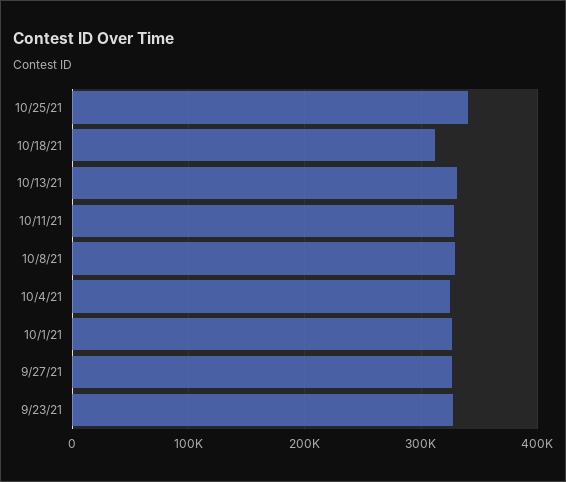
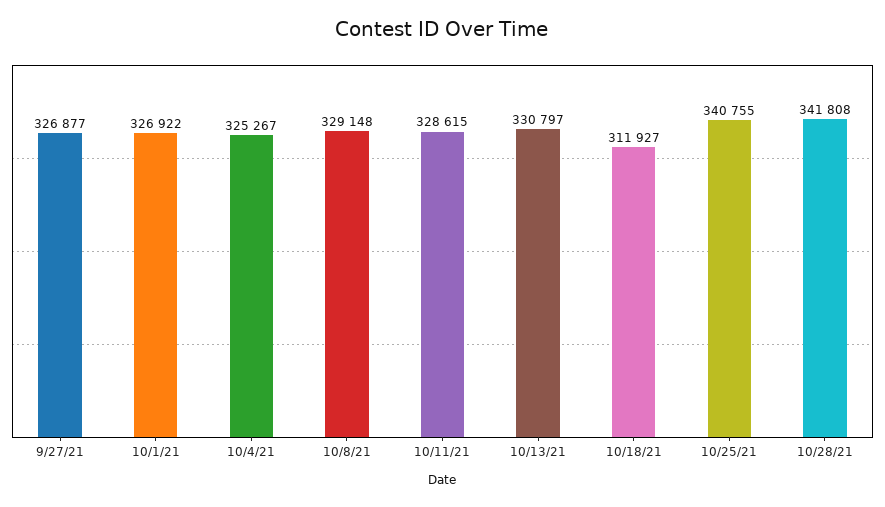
9/23/21: 330000 -> none
10/28/21: none -> 341808

